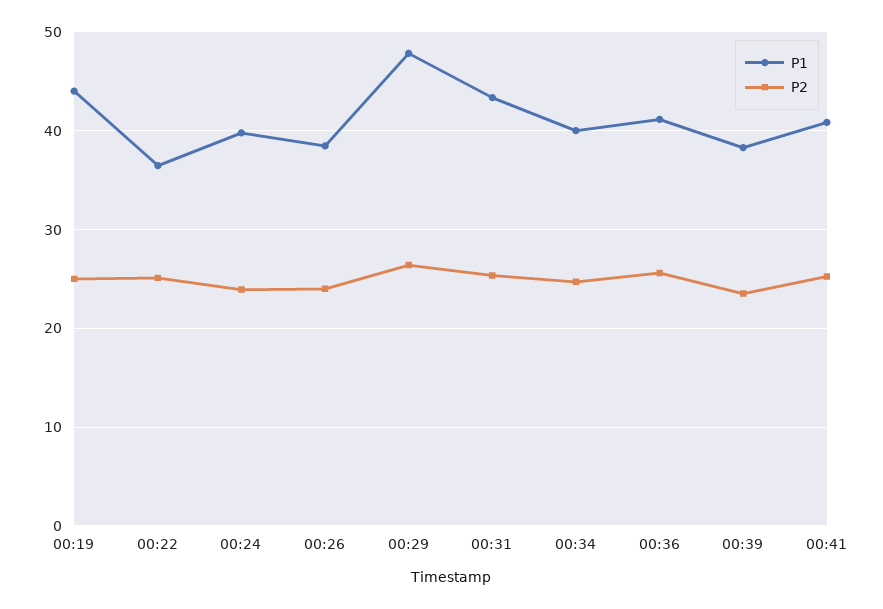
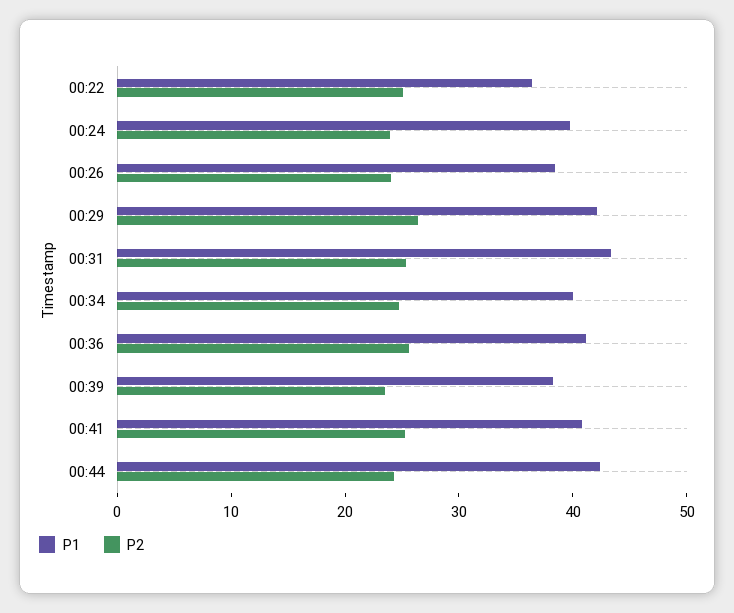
P1, 00:19: 44 -> none
P2, 00:19: 25 -> none
P1, 00:29: 48 -> 42
P1, 00:44: none -> 42
P2, 00:44: none -> 24

